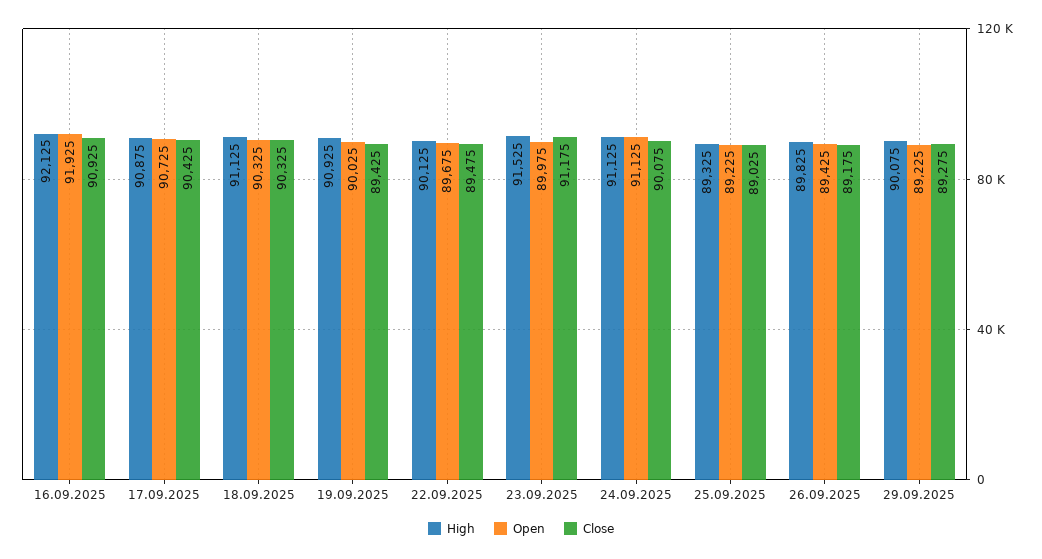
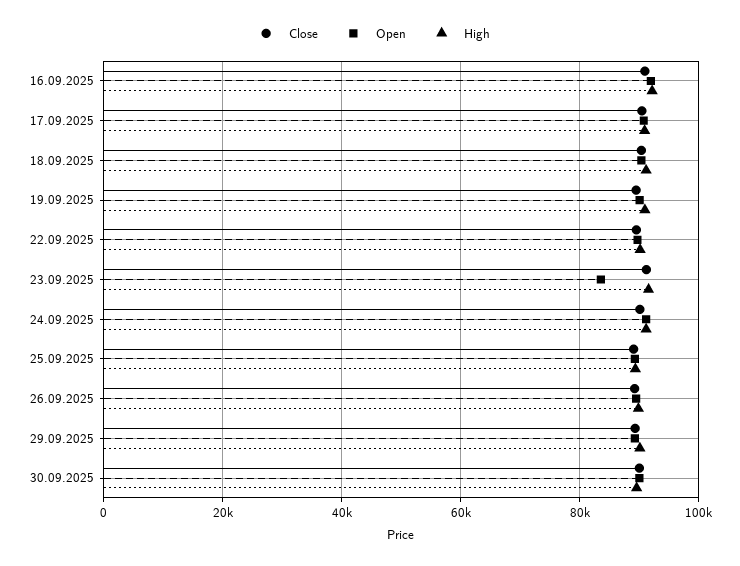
Open, 23.09.2025: 89975 -> 84000
Close, 30.09.2025: none -> 90000
Open, 30.09.2025: none -> 90000
High, 30.09.2025: none -> 90000

